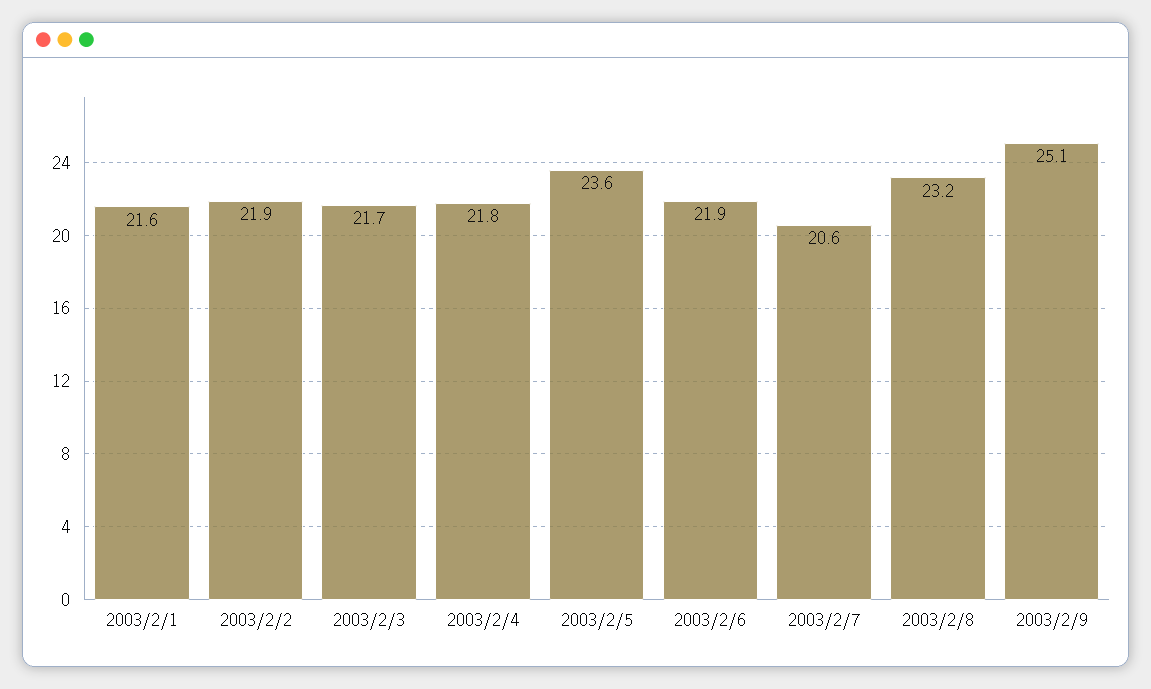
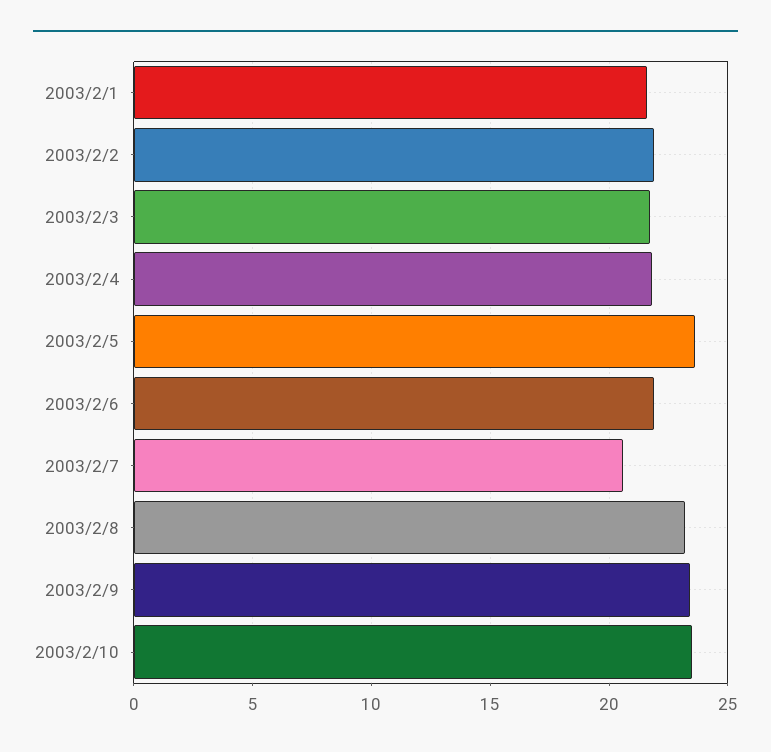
2003/2/9: 25.1 -> 23.5
2003/2/10: none -> 23.5

